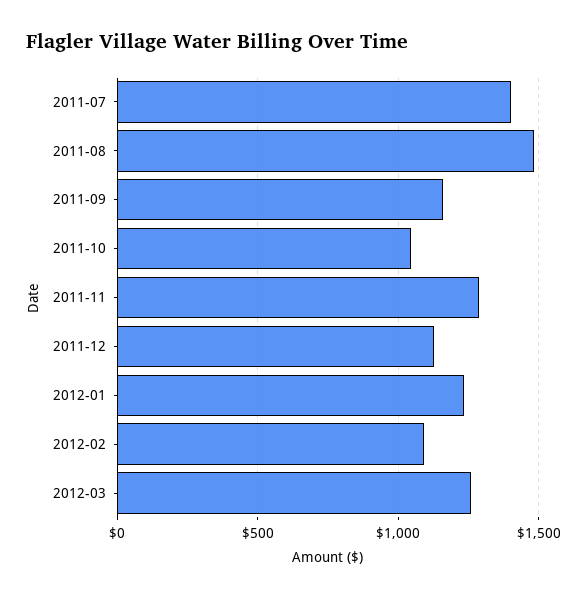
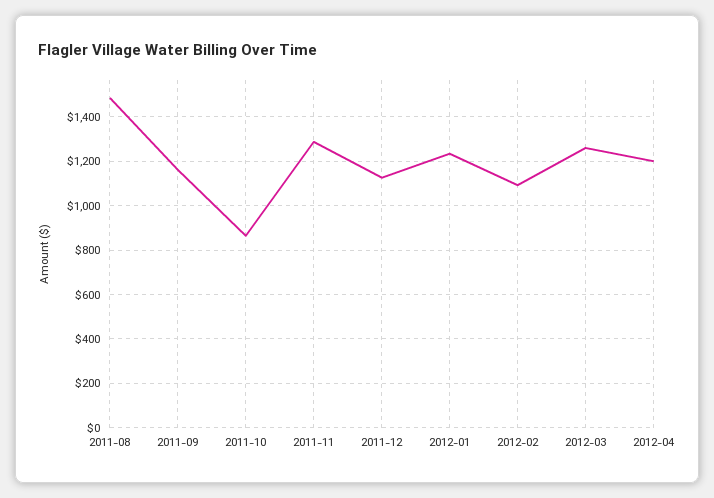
2011-07: 1400 -> none
2011-10: 1050 -> 850
2012-04: none -> 1200

